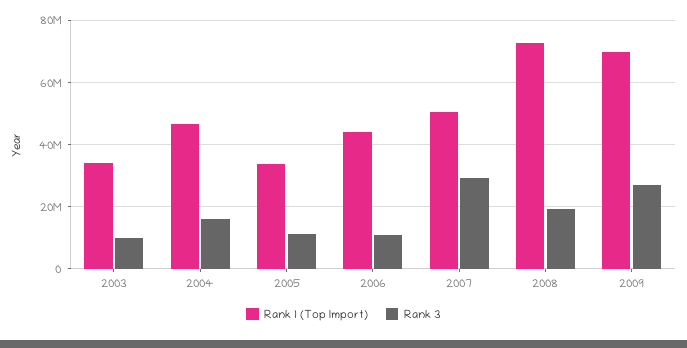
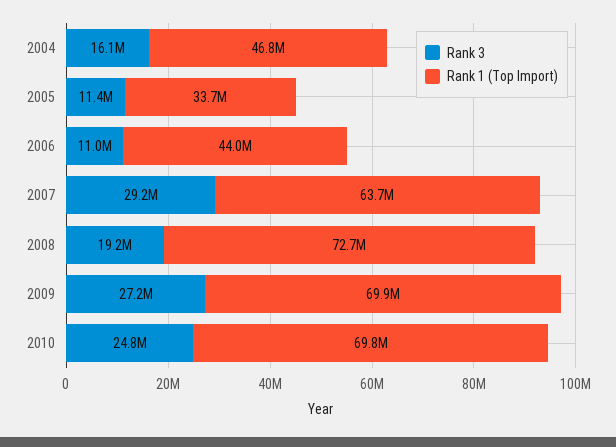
Rank 1 (Top Import), 2003: 34000000 -> none
Rank 3, 2003: 10000000 -> none
Rank 1 (Top Import), 2007: 50000000 -> 63700000
Rank 3, 2010: none -> 24800000
Rank 1 (Top Import), 2010: none -> 69800000

